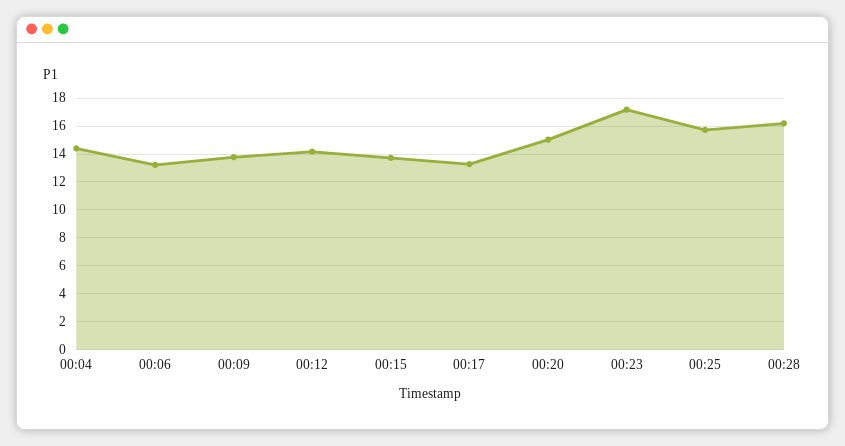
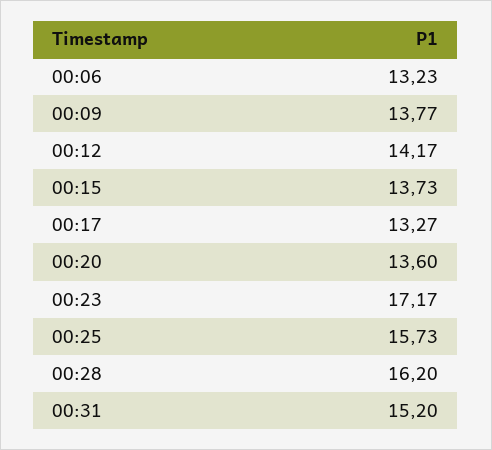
00:04: 14.5 -> none
00:20: 15 -> 13.6
00:31: none -> 15.2

